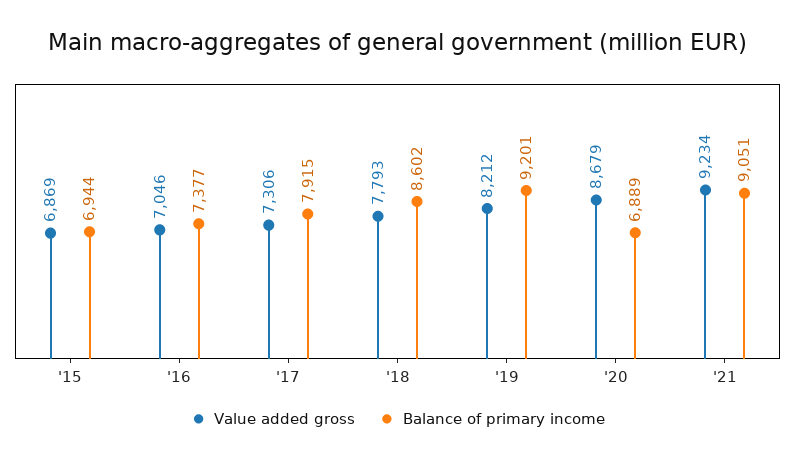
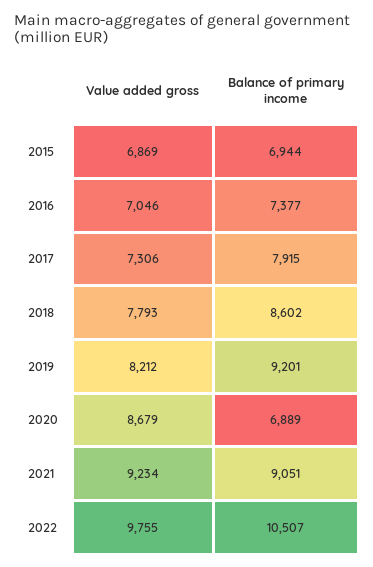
Value added gross, 2022: none -> 9755
Balance of primary income, 2022: none -> 10507

